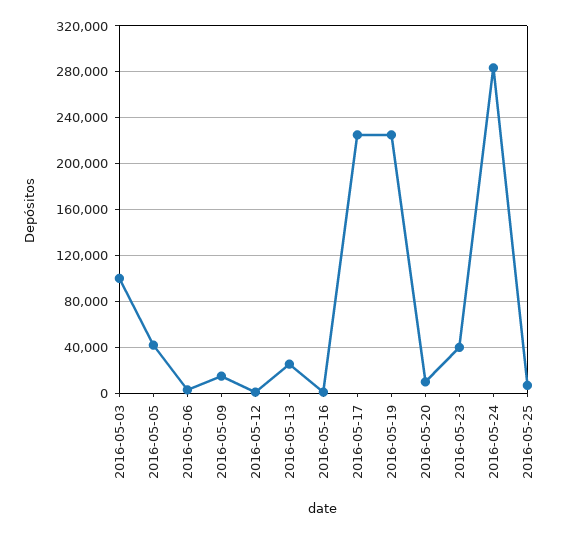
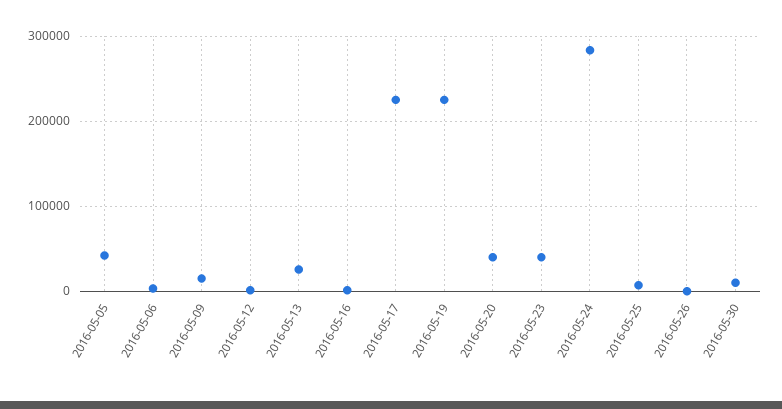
2016-05-03: 100000 -> none
2016-05-20: 10000 -> 40000
2016-05-26: none -> 0
2016-05-30: none -> 10000

